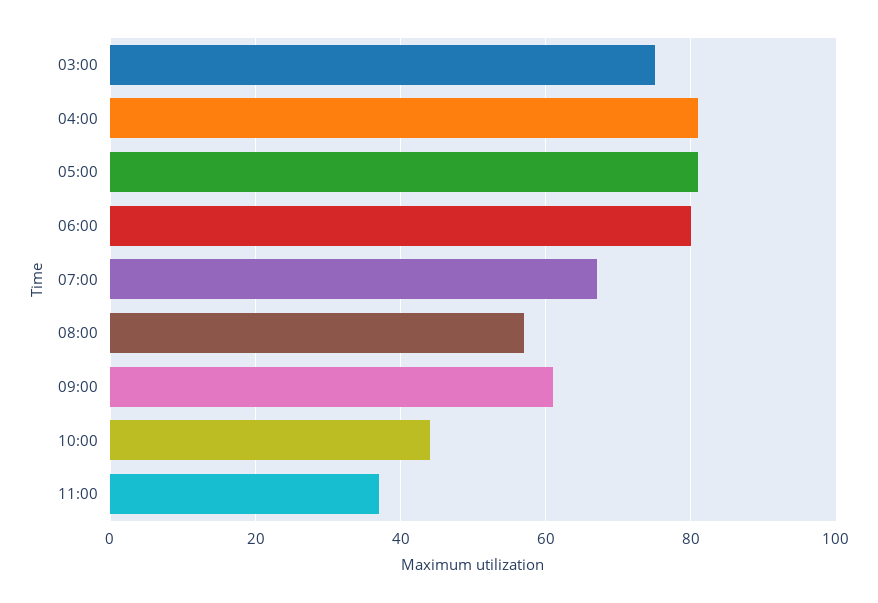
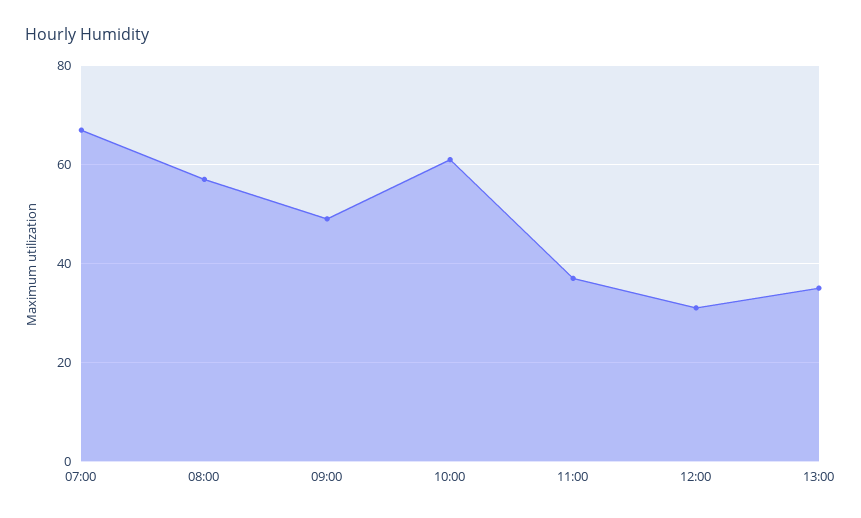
03:00: 75 -> none
04:00: 80 -> none
05:00: 80 -> none
06:00: 80 -> none
09:00: 60 -> 50
10:00: 45 -> 60
12:00: none -> 30
13:00: none -> 35

